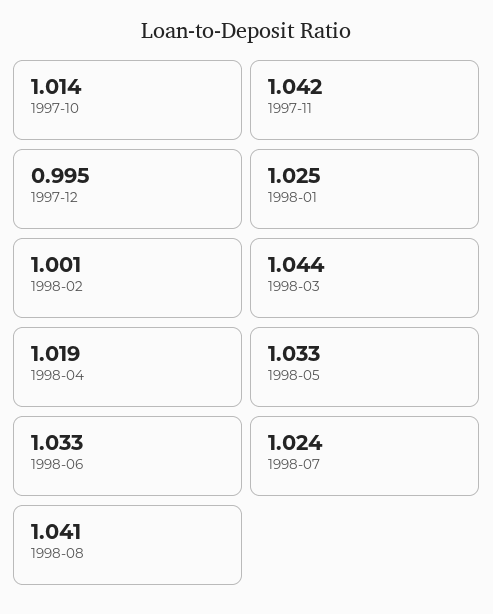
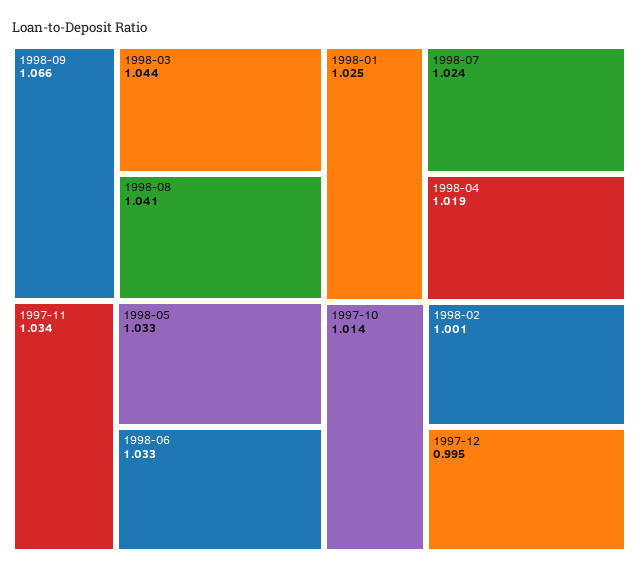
1997-11: 1.042 -> 1.034
1998-09: none -> 1.066

